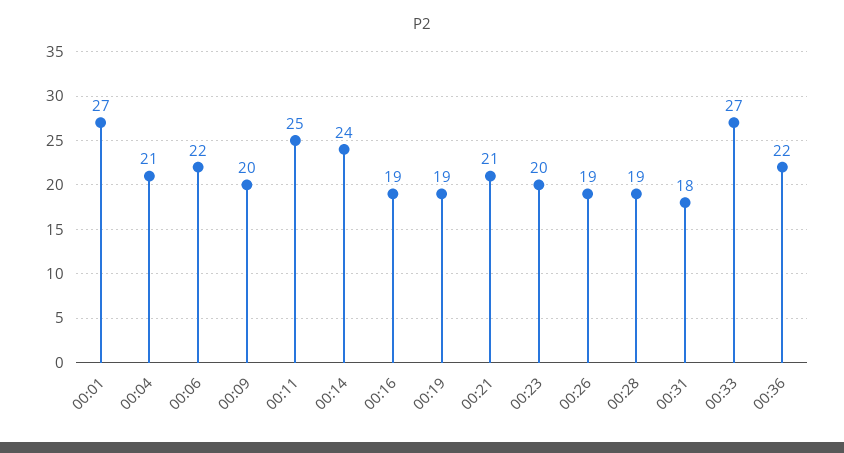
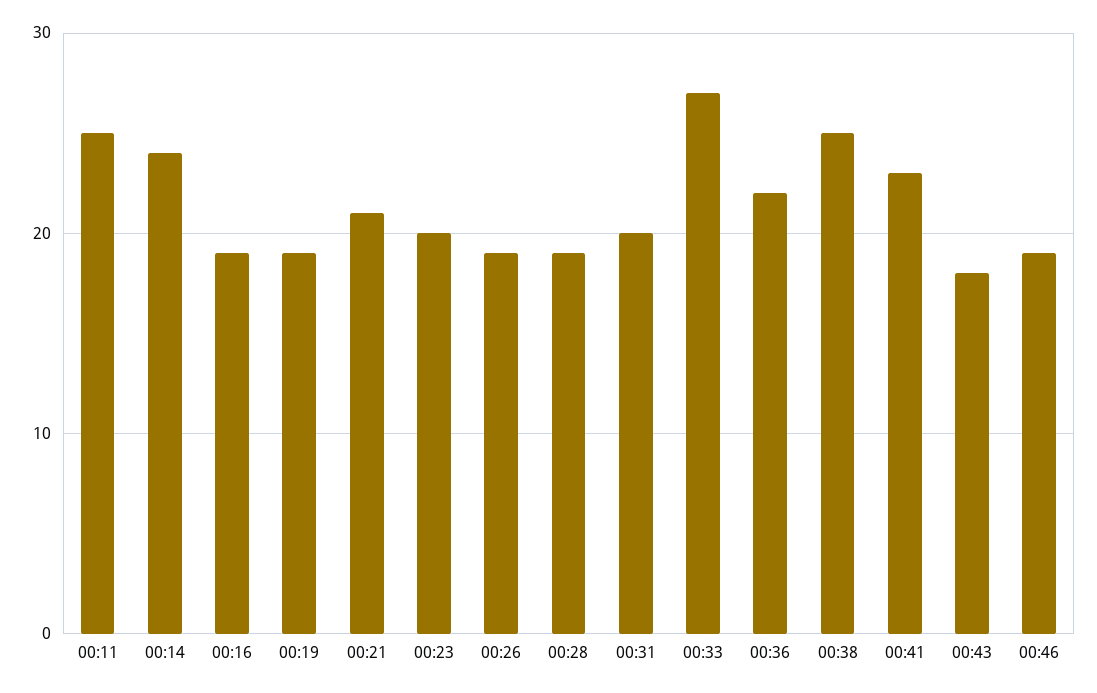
00:01: 27 -> none
00:04: 21 -> none
00:06: 22 -> none
00:09: 20 -> none
00:31: 18 -> 20
00:38: none -> 25
00:41: none -> 23
00:43: none -> 18
00:46: none -> 19

